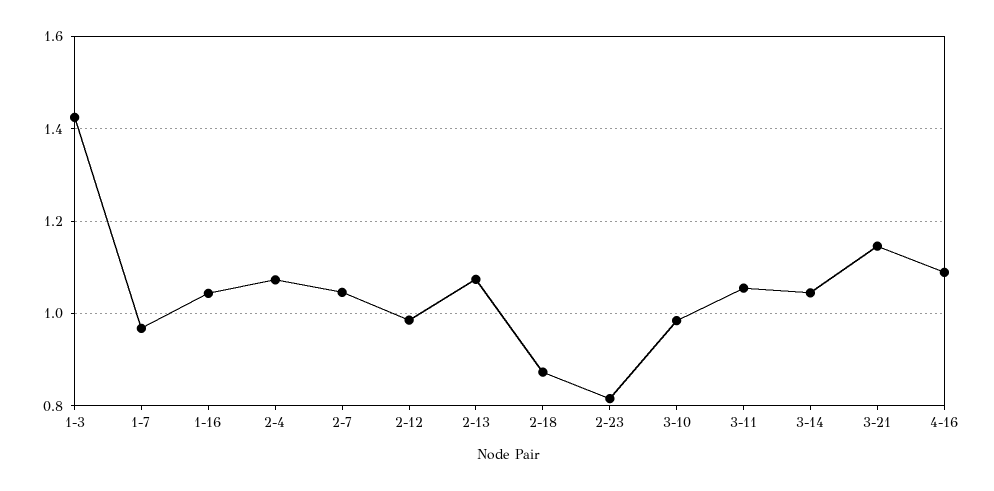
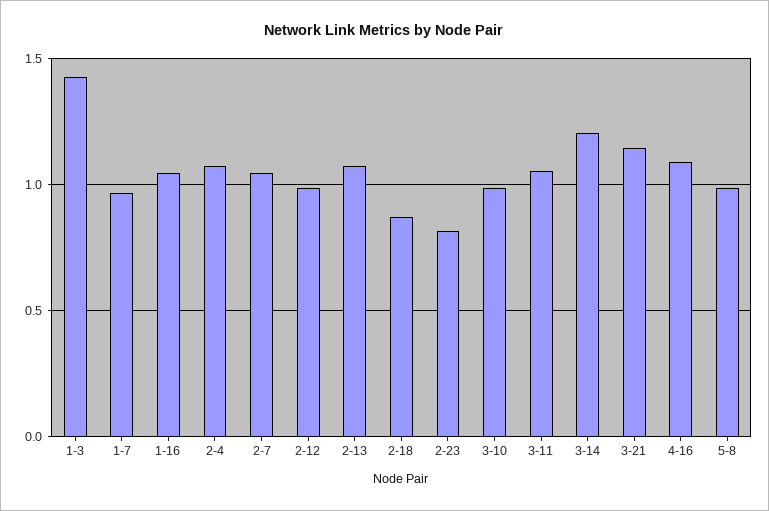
3-14: 1.04 -> 1.2
5-8: none -> 1

